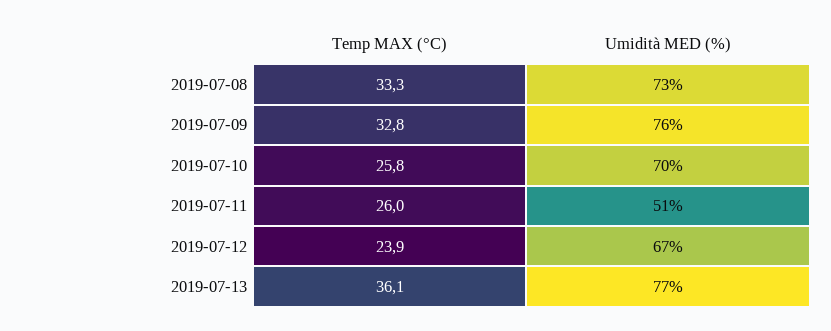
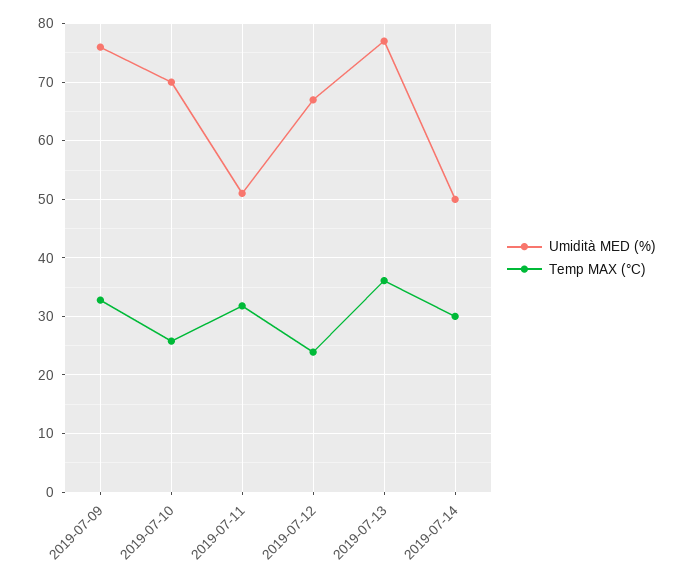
Temp MAX (°C), 2019-07-08: 33.3 -> none
Umidità MED (%), 2019-07-08: 73 -> none
Temp MAX (°C), 2019-07-11: 26 -> 32
Umidità MED (%), 2019-07-14: none -> 50
Temp MAX (°C), 2019-07-14: none -> 30

